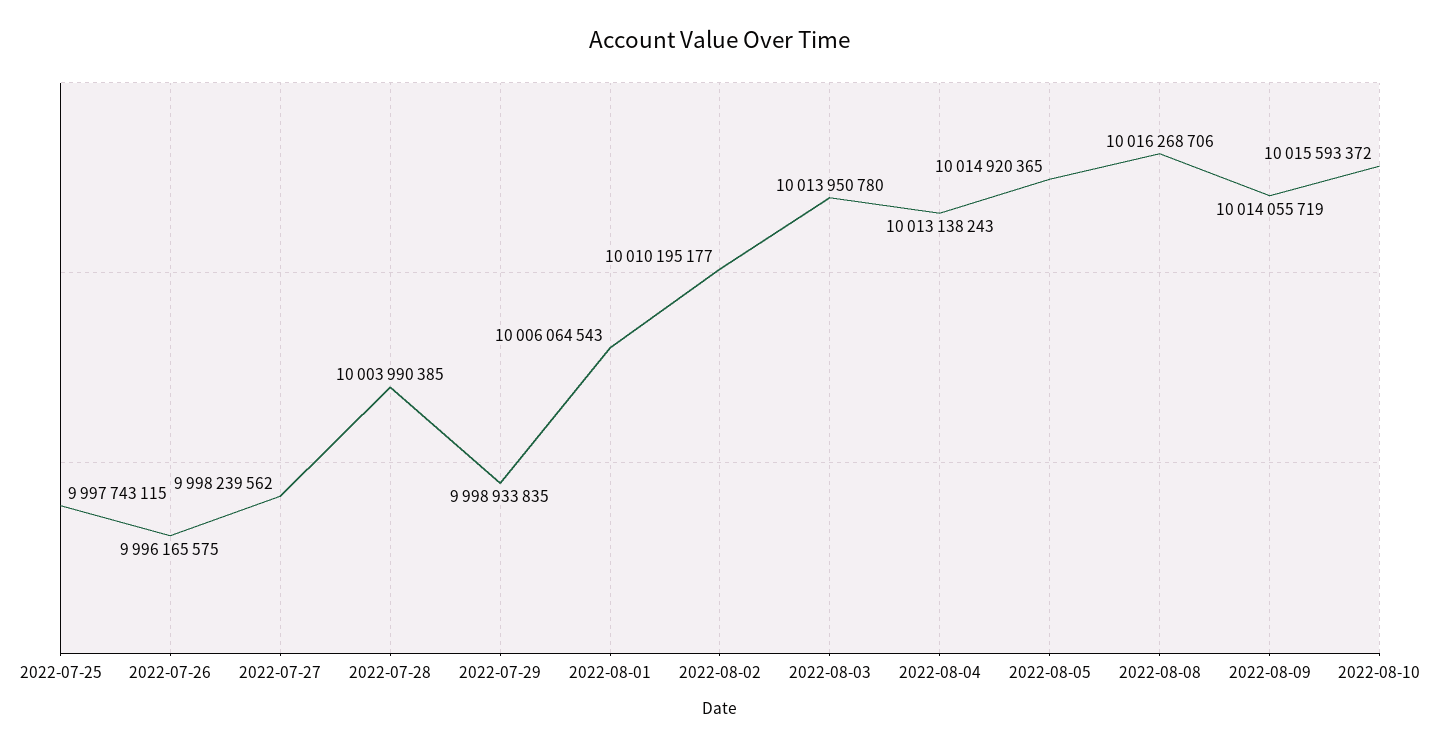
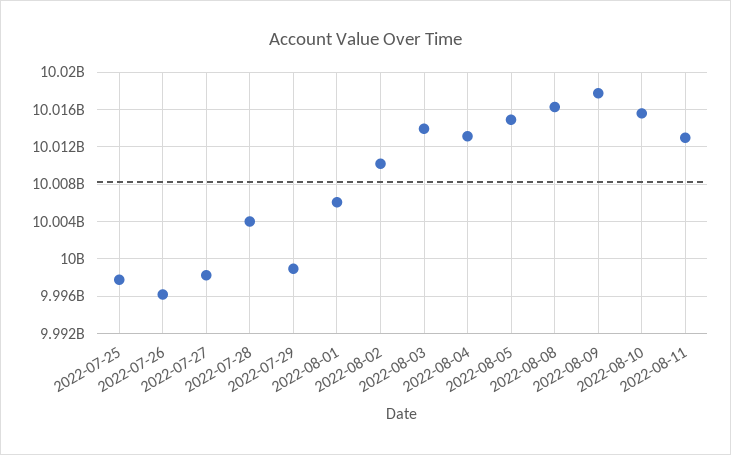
2022-08-09: 10014055719 -> 10018000000
2022-08-11: none -> 10013000000

